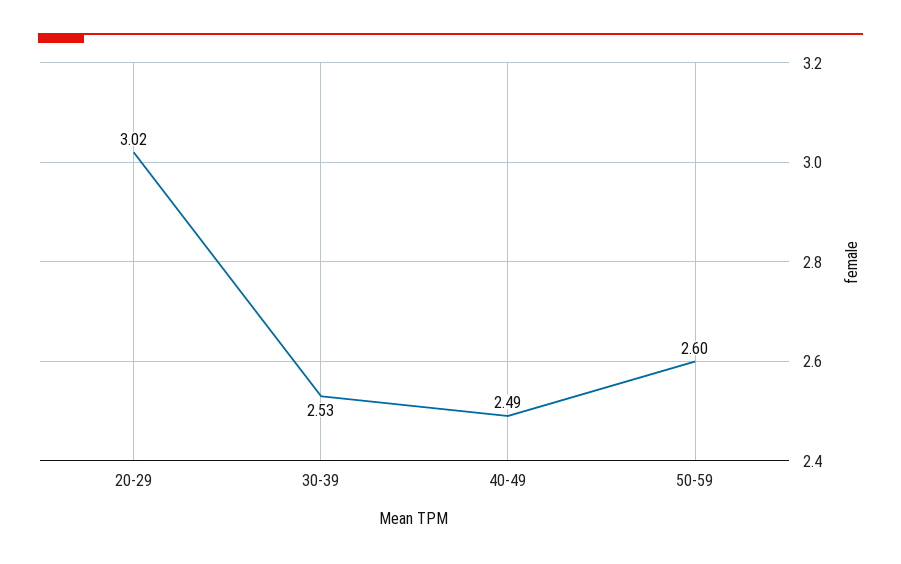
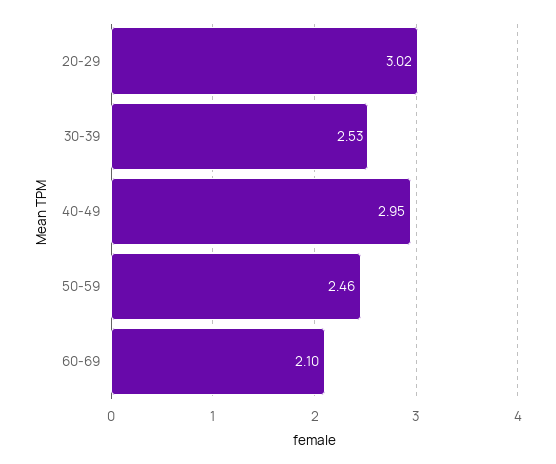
40-49: 2.49 -> 2.95
50-59: 2.6 -> 2.46
60-69: none -> 2.1

